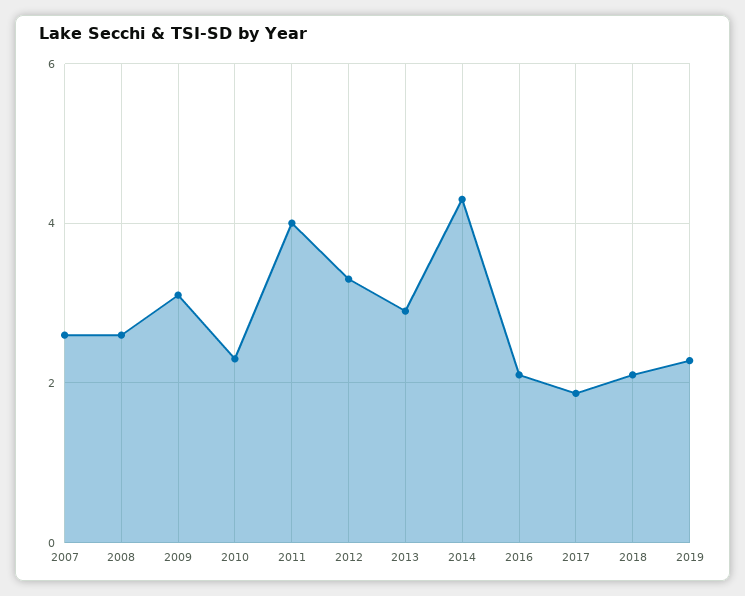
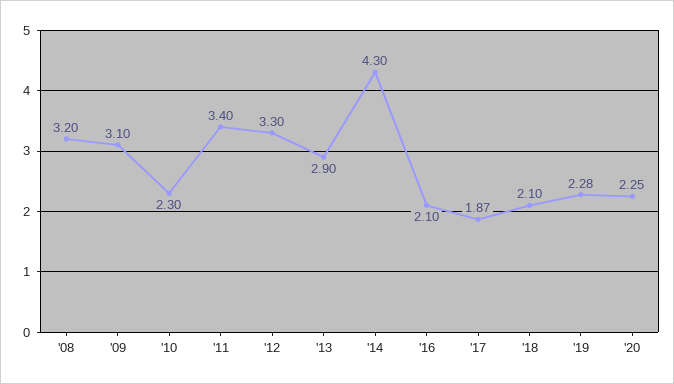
2007: 2.6 -> none
2008: 2.6 -> 3.2
2011: 4 -> 3.4
'20: none -> 2.25

